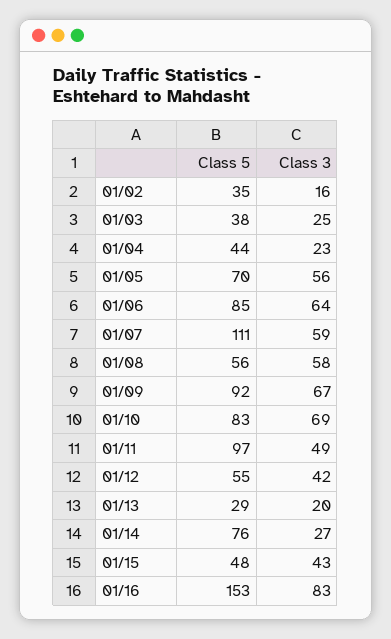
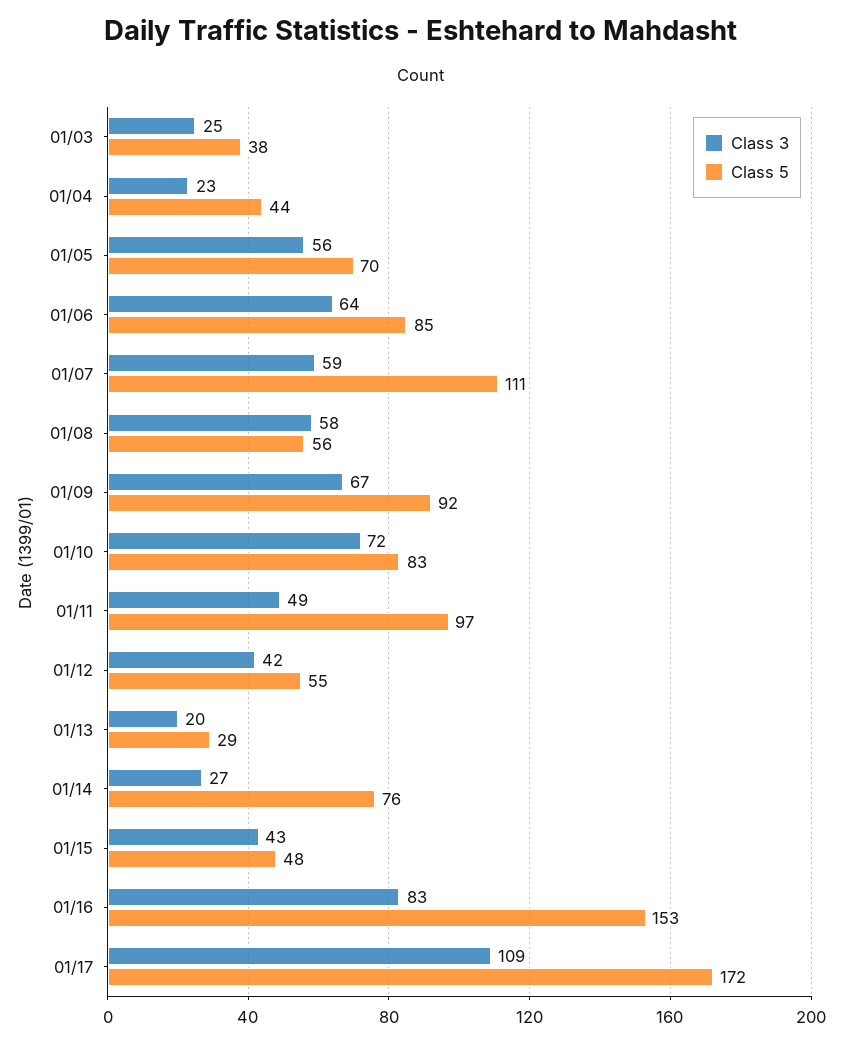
Class 5, 01/02: 35 -> none
Class 3, 01/02: 16 -> none
Class 3, 01/10: 69 -> 72
Class 3, 01/17: none -> 109
Class 5, 01/17: none -> 172

